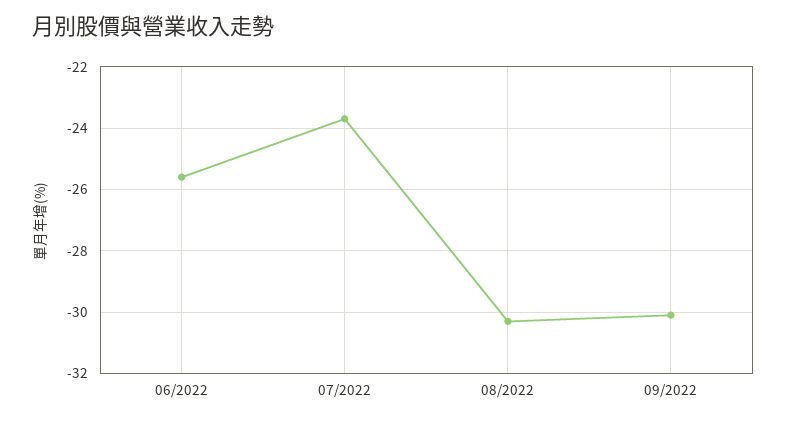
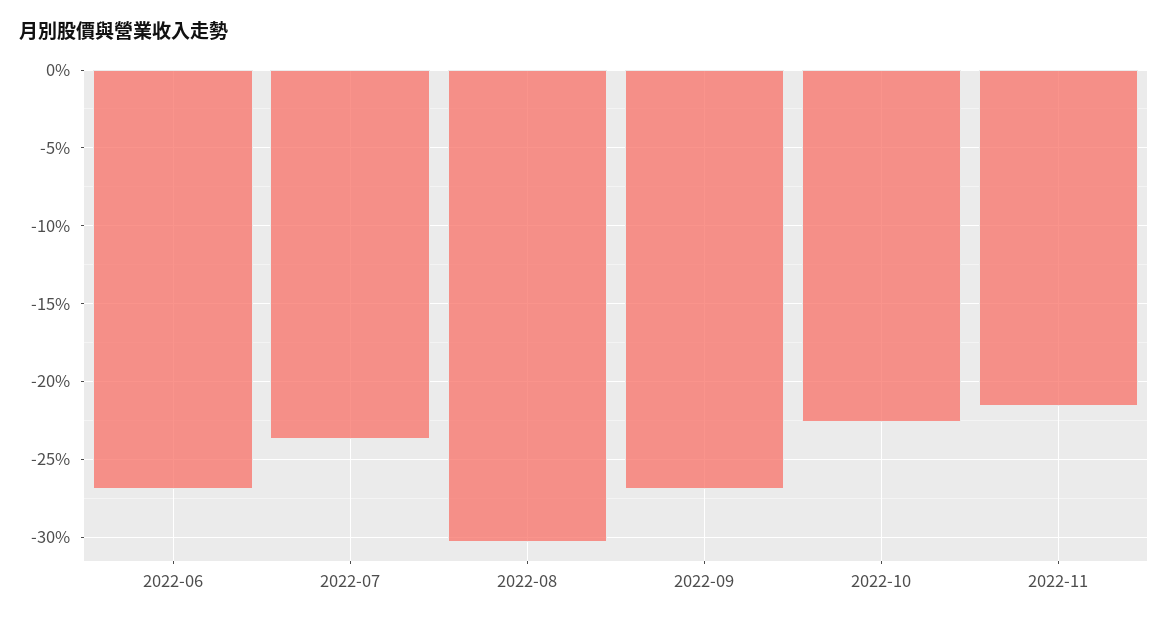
06/2022: -25.5 -> -27
09/2022: -30 -> -27
2022-10: none -> -22.5
2022-11: none -> -21.5

